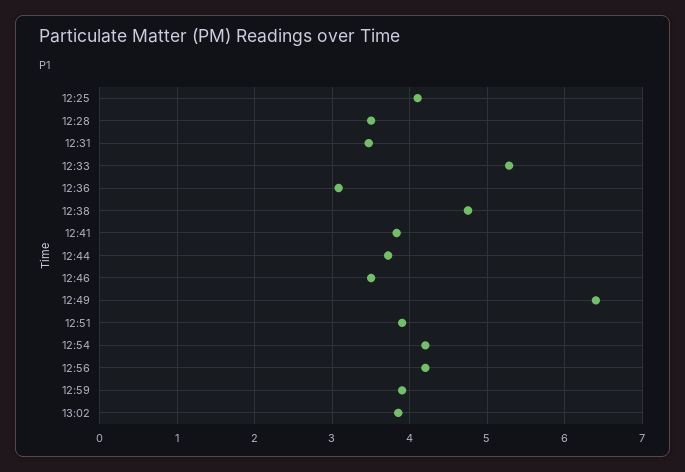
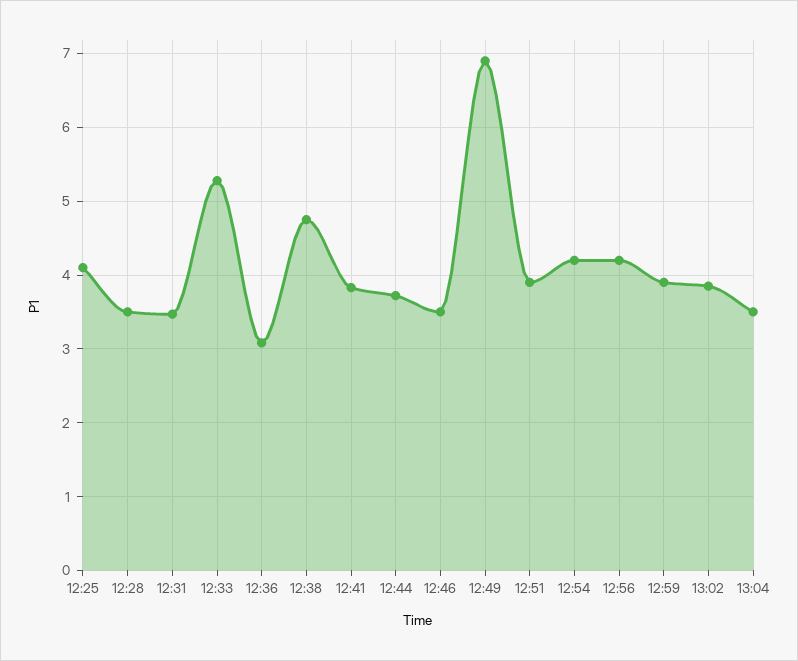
12:49: 6.4 -> 6.9
13:04: none -> 3.5

